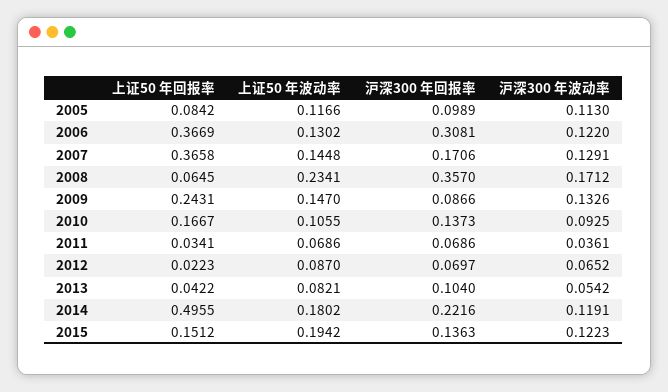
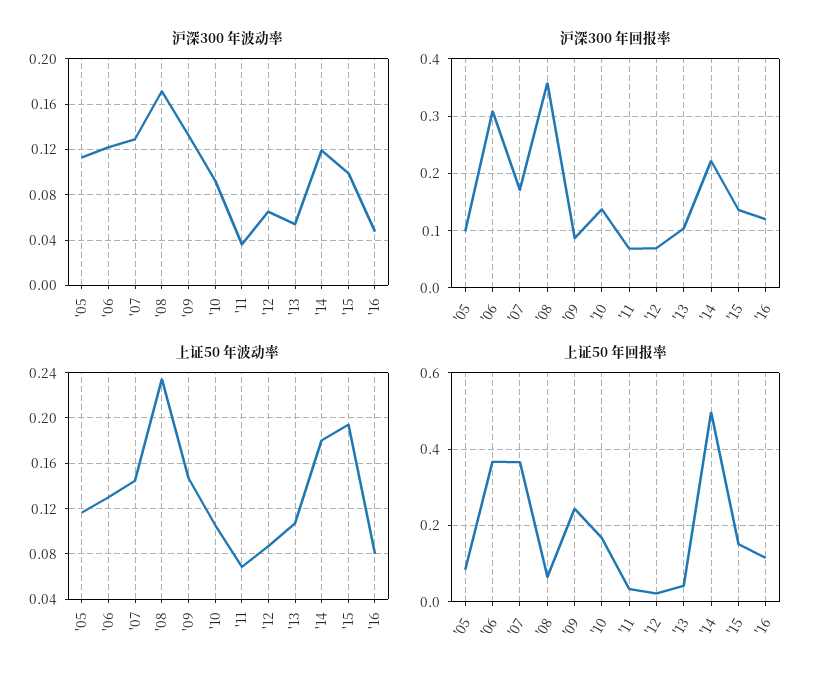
上证50 年波动率, 2013: 0.0821 -> 0.11
沪深300 年波动率, 2015: 0.1223 -> 0.1
沪深300 年波动率, '16: none -> 0.05
沪深300 年回报率, '16: none -> 0.12
上证50 年波动率, '16: none -> 0.08
上证50 年回报率, '16: none -> 0.12

